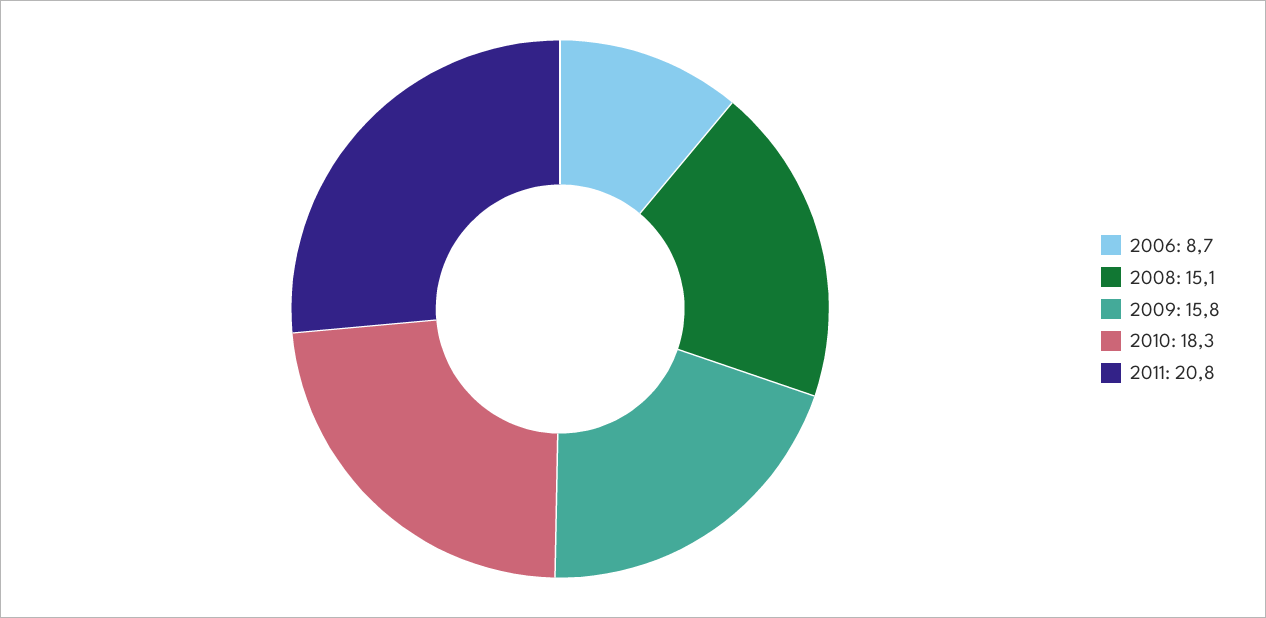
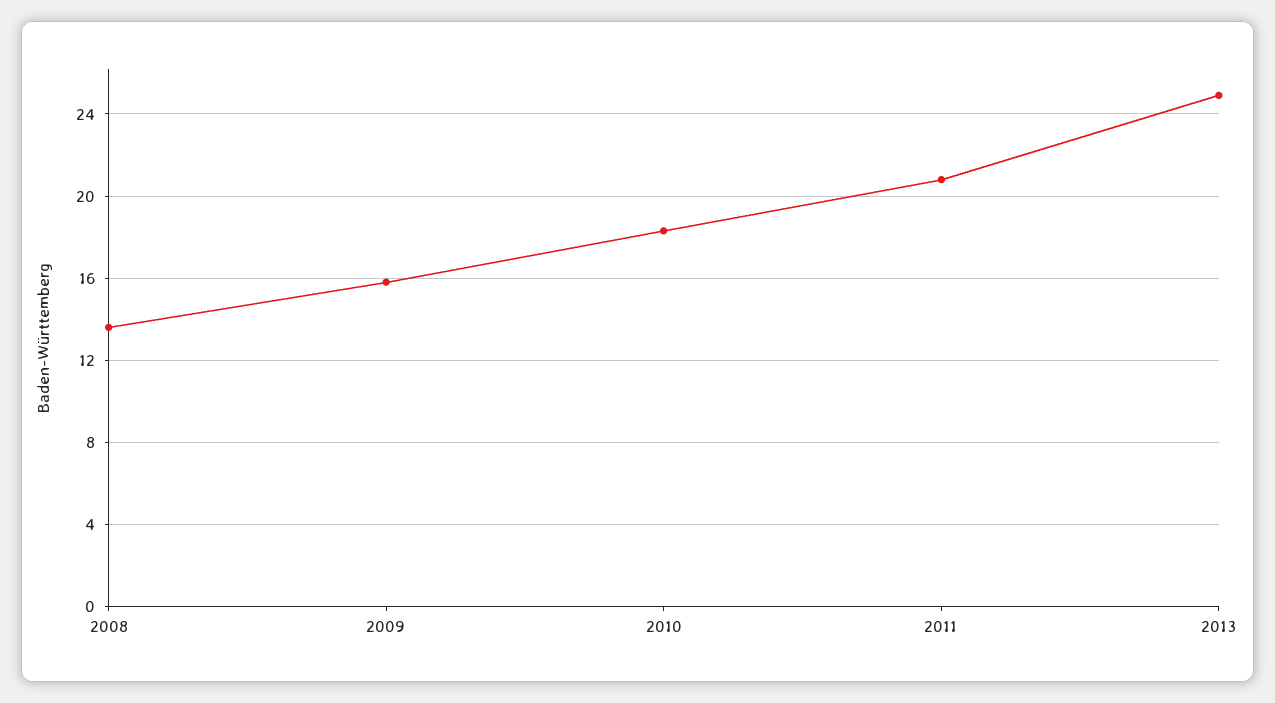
2006: 8.7 -> none
2008: 15.1 -> 13.5
2013: none -> 25

